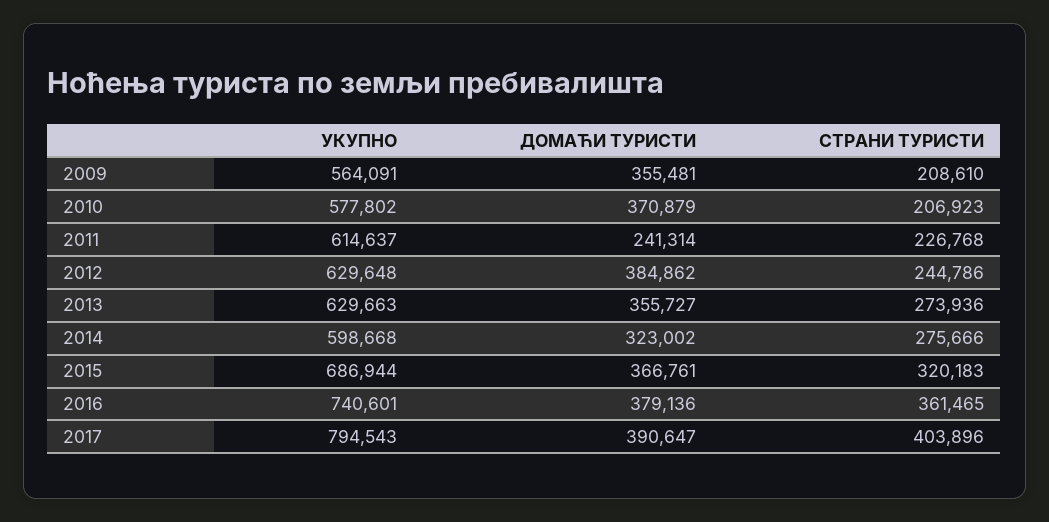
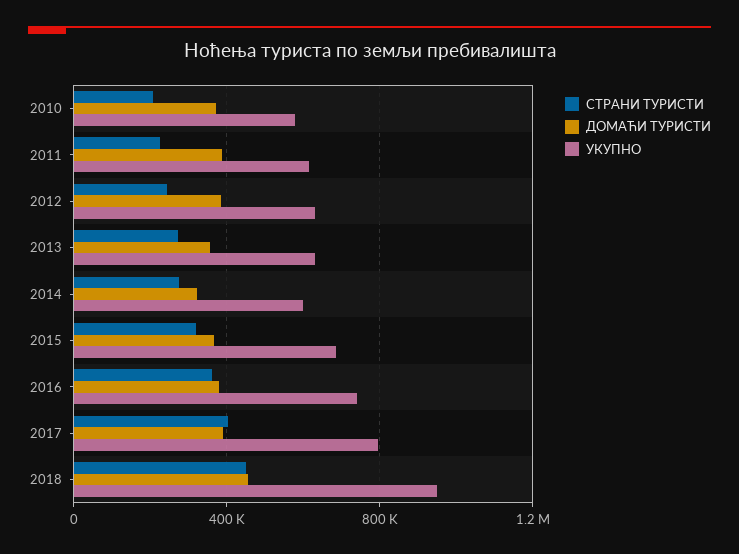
УКУПНО, 2009: 564091 -> none
ДОМАЋИ ТУРИСТИ, 2009: 355481 -> none
СТРАНИ ТУРИСТИ, 2009: 208610 -> none
ДОМАЋИ ТУРИСТИ, 2011: 241314 -> 400000
СТРАНИ ТУРИСТИ, 2018: none -> 450000
ДОМАЋИ ТУРИСТИ, 2018: none -> 450000
УКУПНО, 2018: none -> 950000

